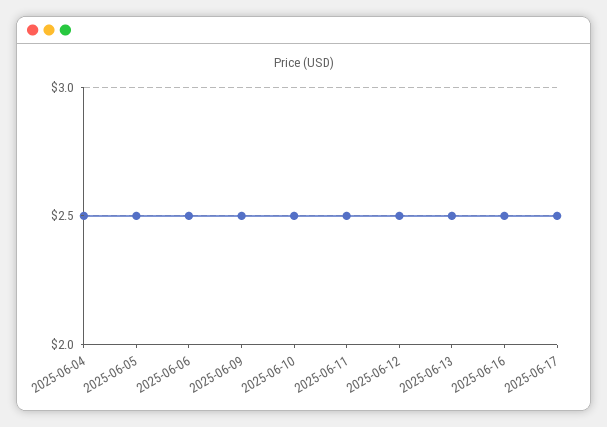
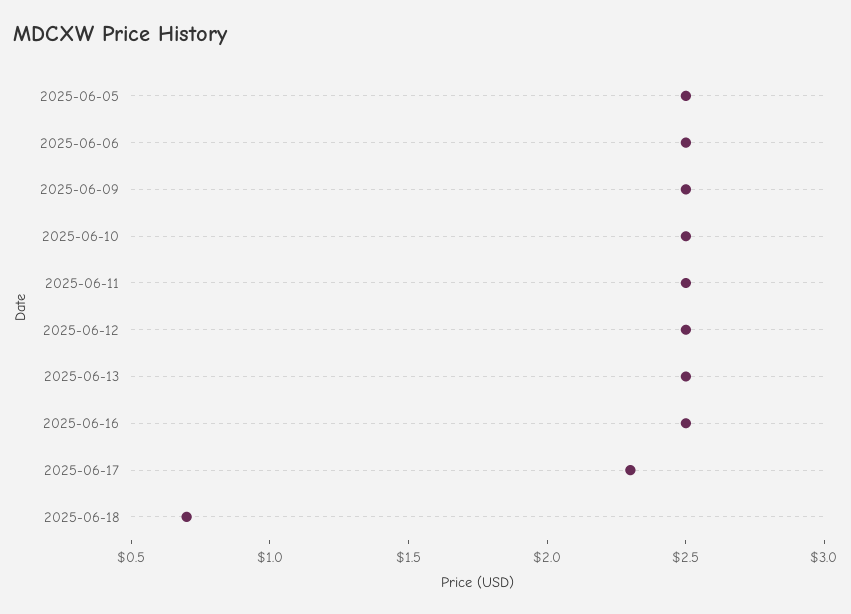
2025-06-04: 2.5 -> none
2025-06-17: 2.5 -> 2.3
2025-06-18: none -> 0.7

